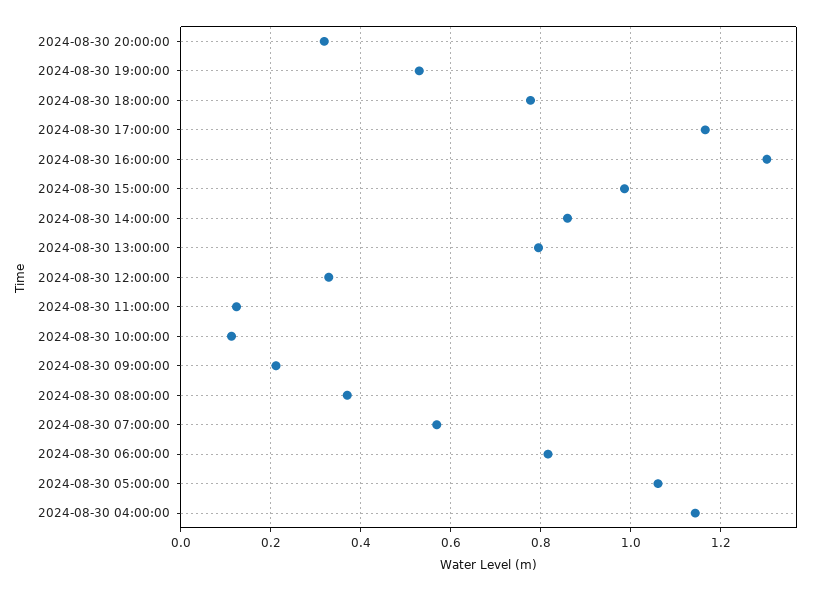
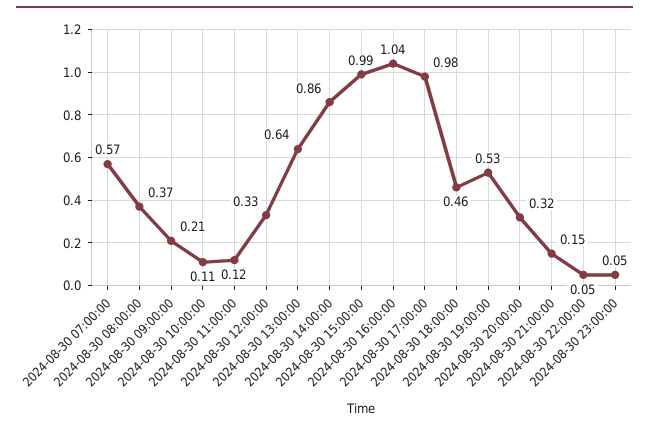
2024-08-30 18:00:00: 0.78 -> 0.46
2024-08-30 17:00:00: 1.16 -> 0.98
2024-08-30 16:00:00: 1.3 -> 1.04
2024-08-30 13:00:00: 0.8 -> 0.64
2024-08-30 06:00:00: 0.82 -> none
2024-08-30 05:00:00: 1.06 -> none
2024-08-30 04:00:00: 1.14 -> none
2024-08-30 21:00:00: none -> 0.15
2024-08-30 22:00:00: none -> 0.05
2024-08-30 23:00:00: none -> 0.05

